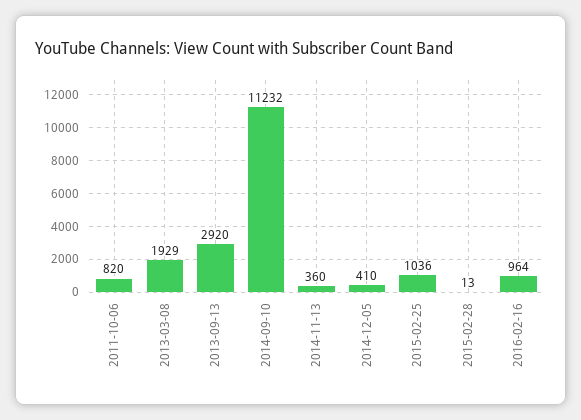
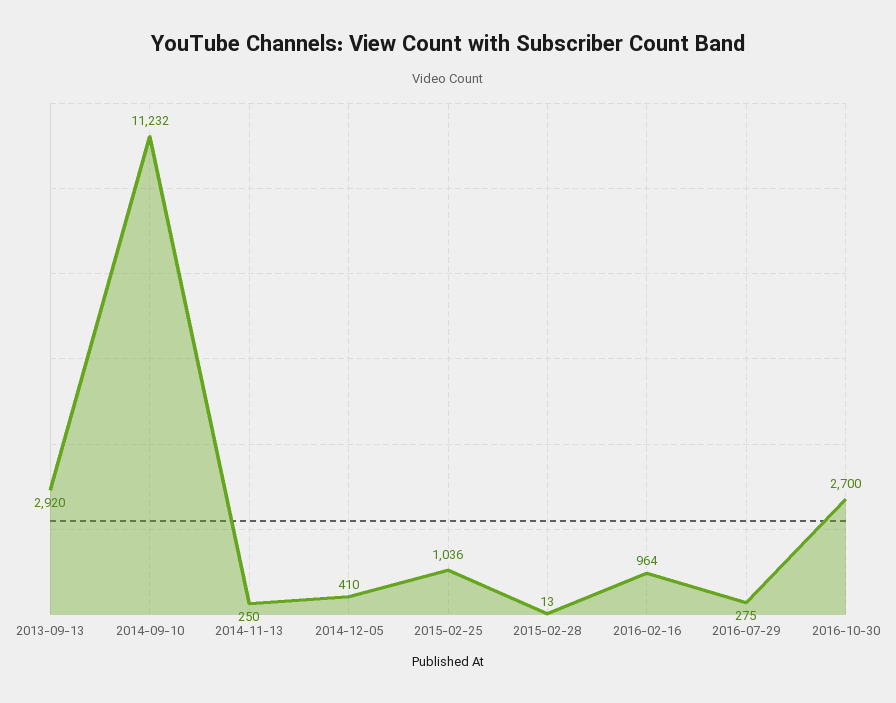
2011-10-06: 820 -> none
2013-03-08: 1929 -> none
2014-11-13: 360 -> 250
2016-07-29: none -> 275
2016-10-30: none -> 2700

